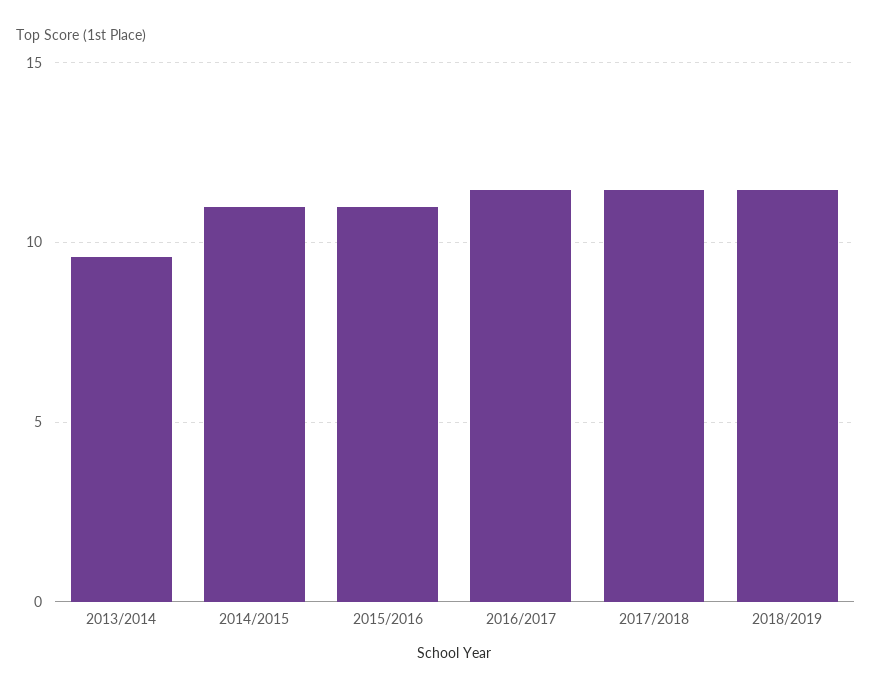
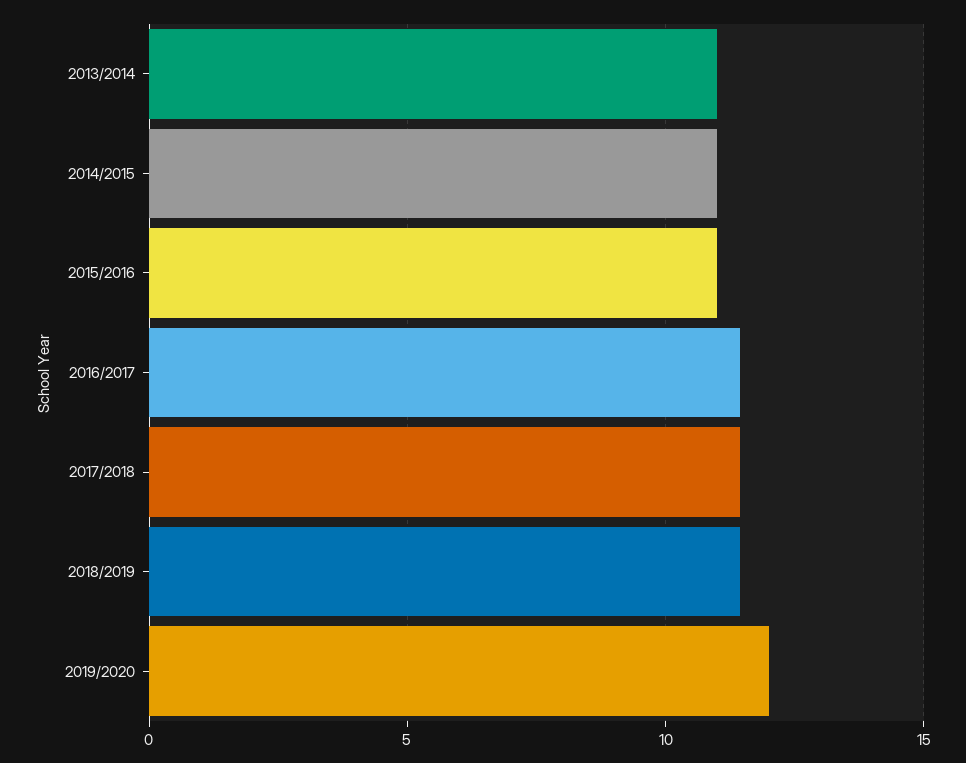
2013/2014: 9.5 -> 11
2019/2020: none -> 12

